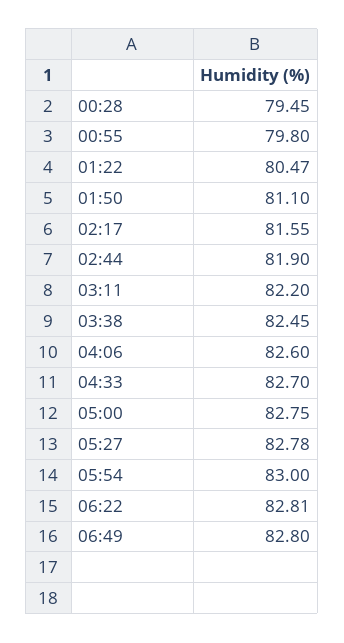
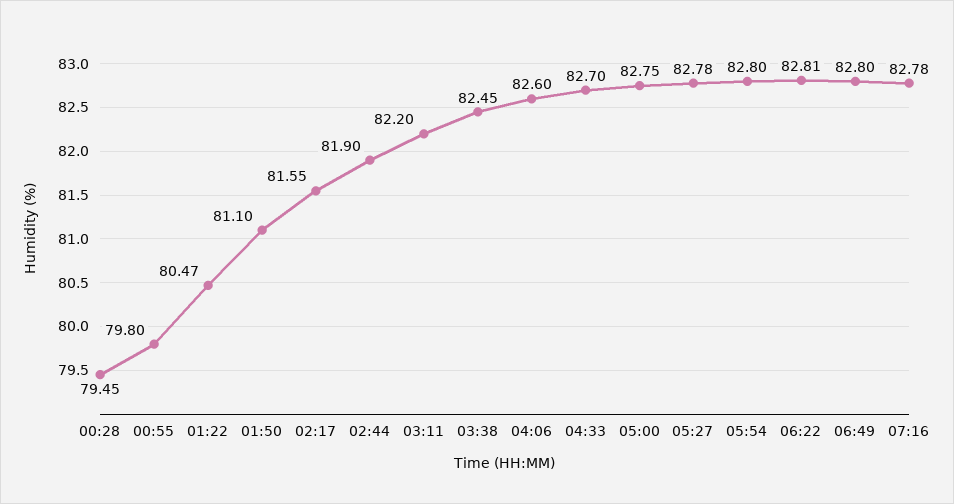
05:54: 83 -> 82.8
07:16: none -> 82.78

